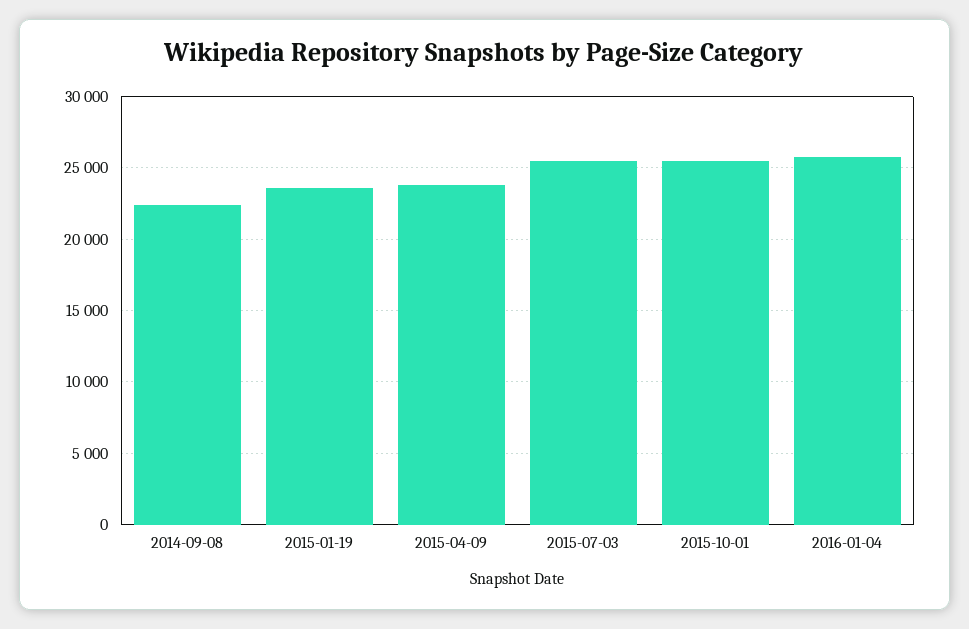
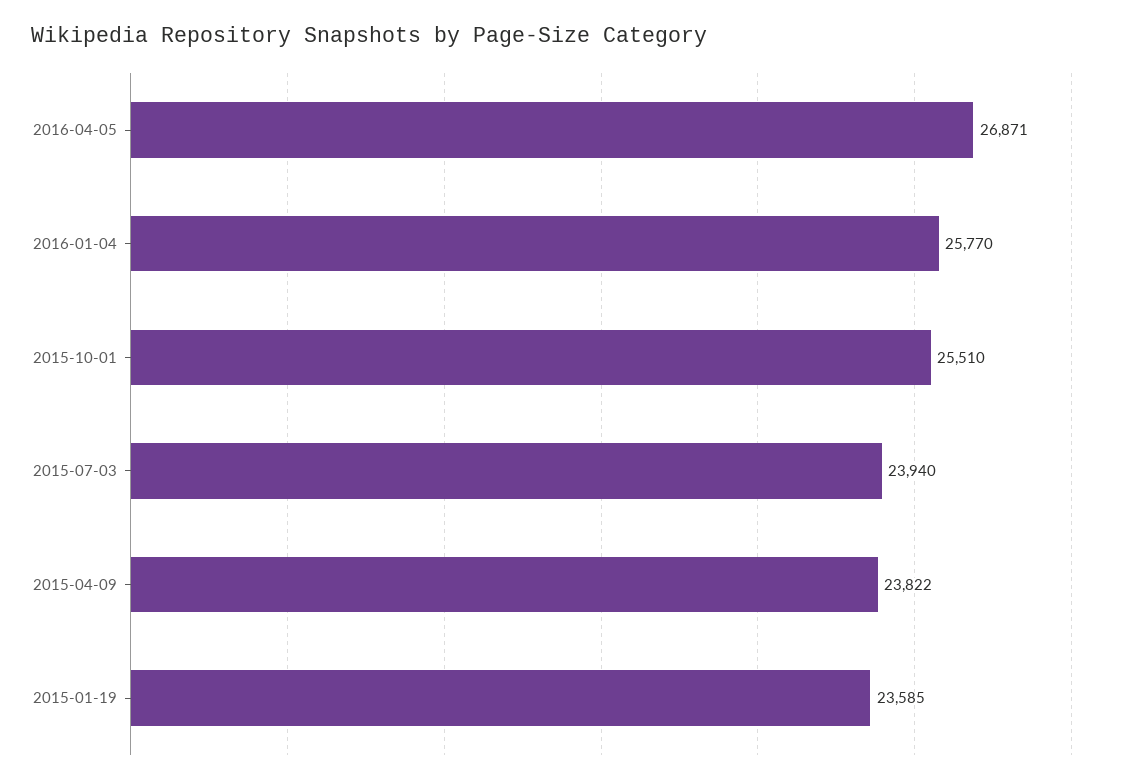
2014-09-08: 22500 -> none
2015-07-03: 25500 -> 23940
2016-04-05: none -> 26871

